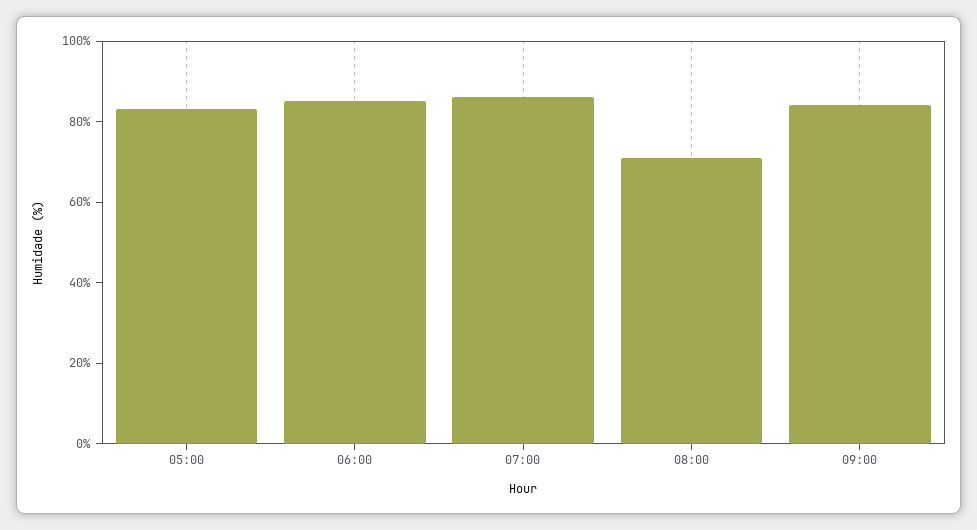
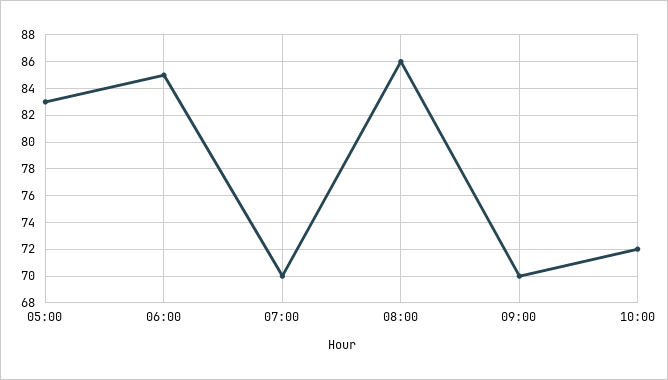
07:00: 85 -> 70
08:00: 70 -> 86
09:00: 85 -> 70
10:00: none -> 72

